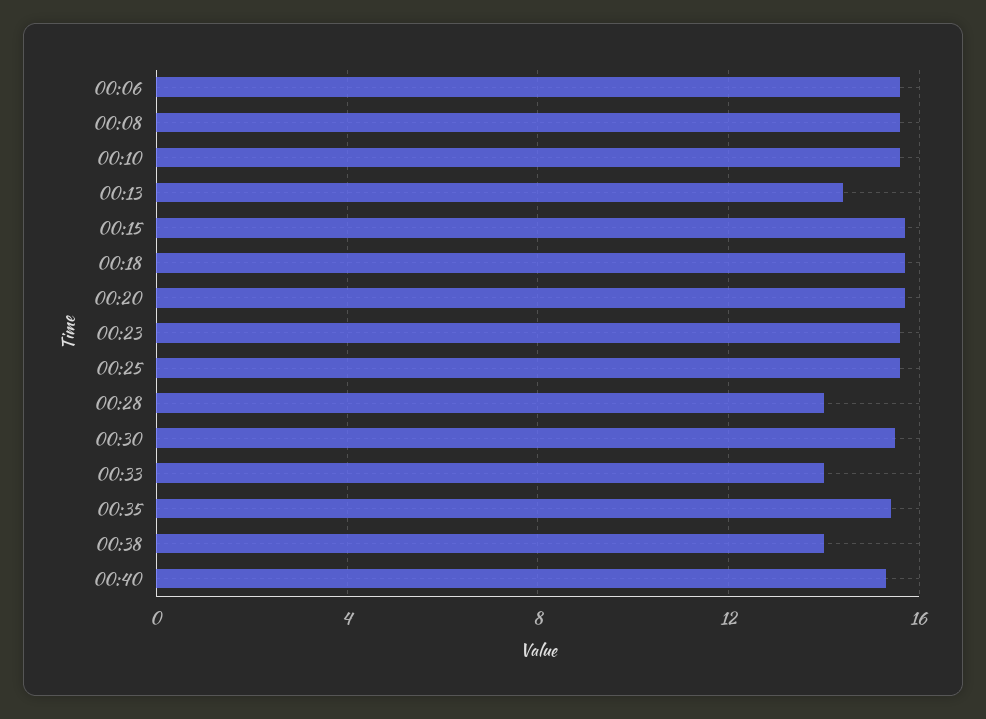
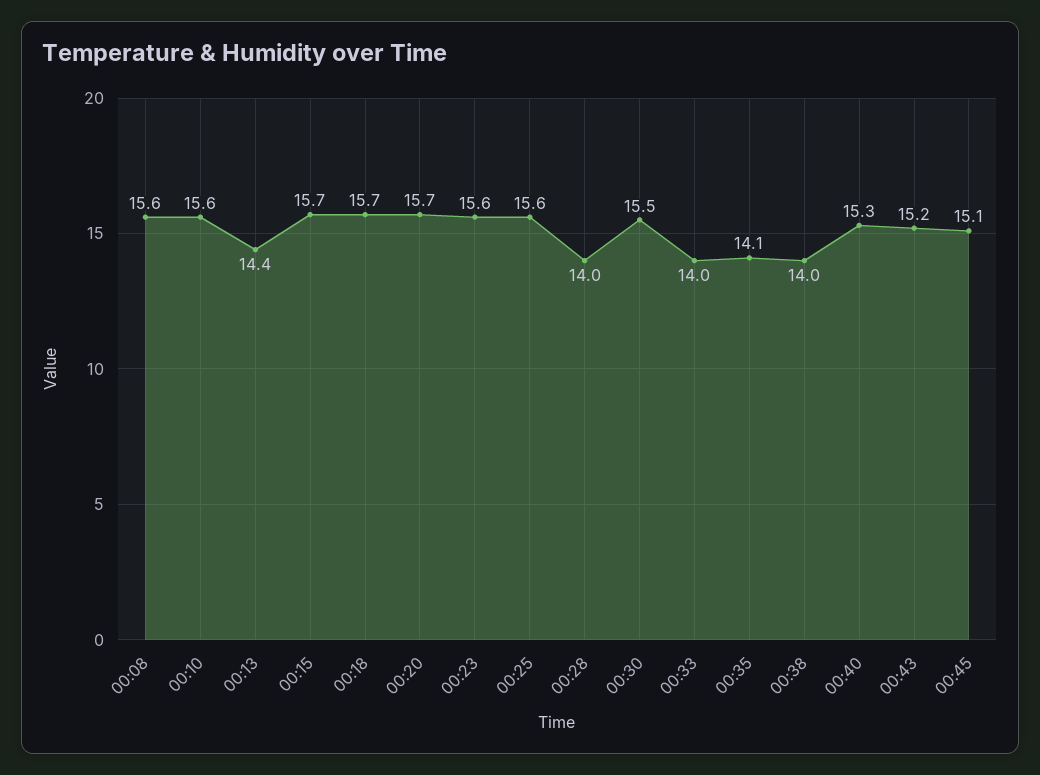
00:06: 15.5 -> none
00:35: 15.5 -> 14.1
00:43: none -> 15.2
00:45: none -> 15.1

